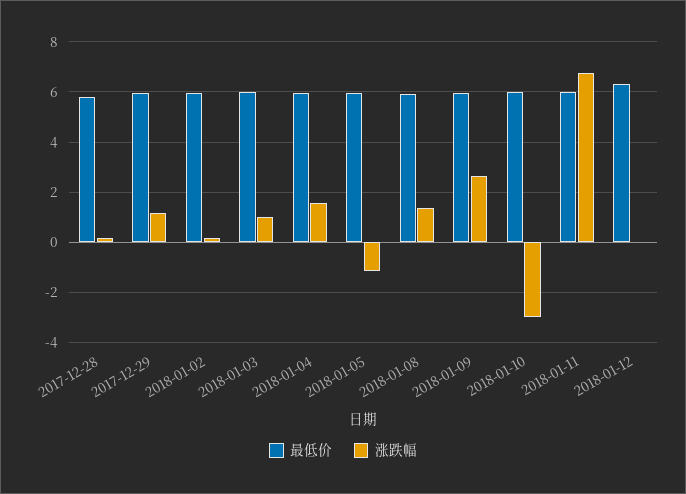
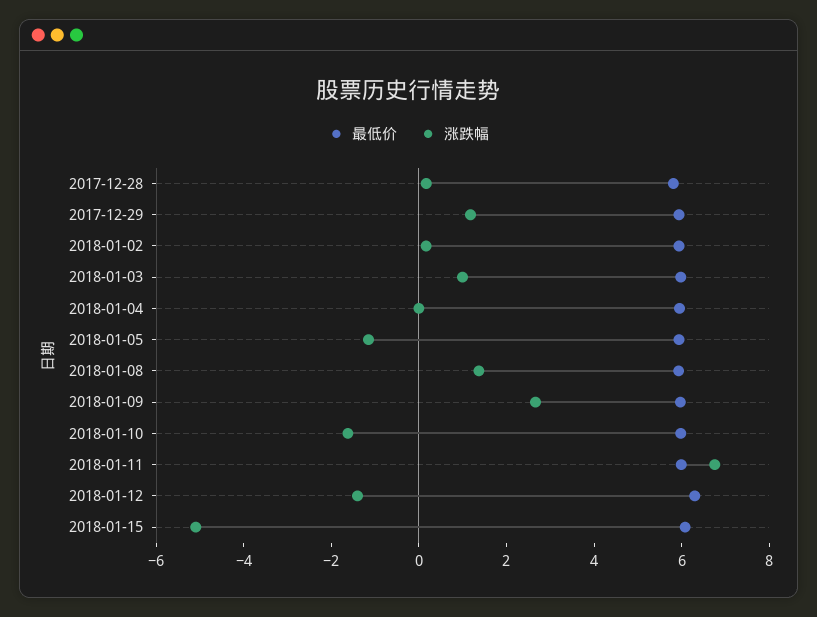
涨跌幅, 2018-01-04: 1.5 -> 0
涨跌幅, 2018-01-10: -3 -> -1.5
涨跌幅, 2018-01-12: 0 -> -1.5
最低价, 2018-01-15: none -> 6
涨跌幅, 2018-01-15: none -> -5

